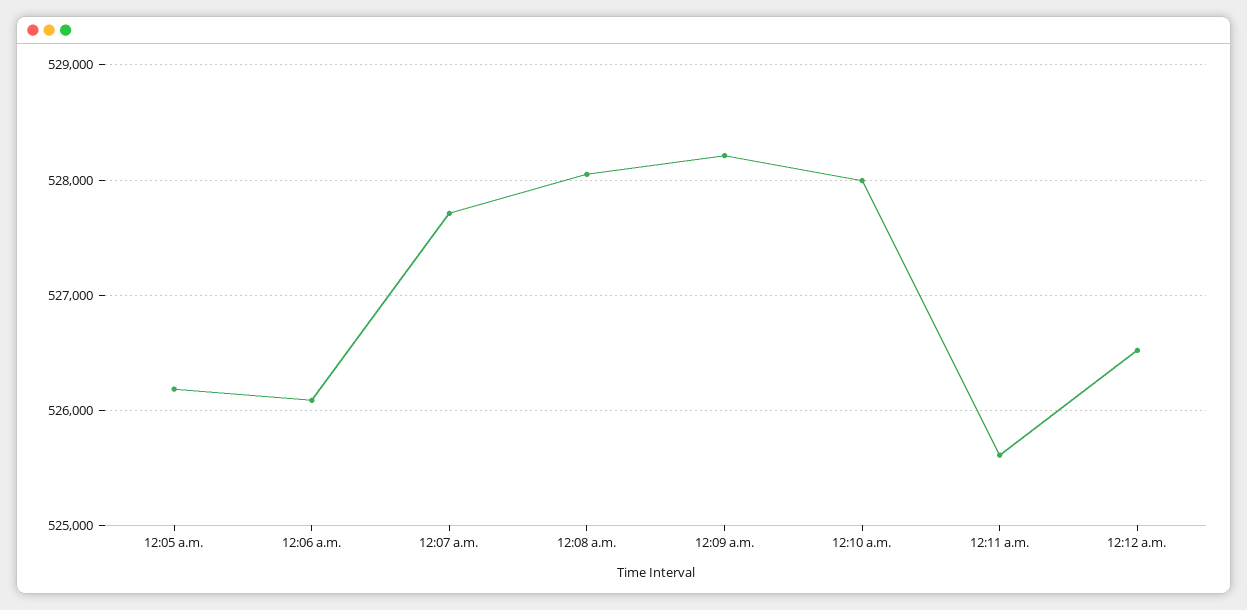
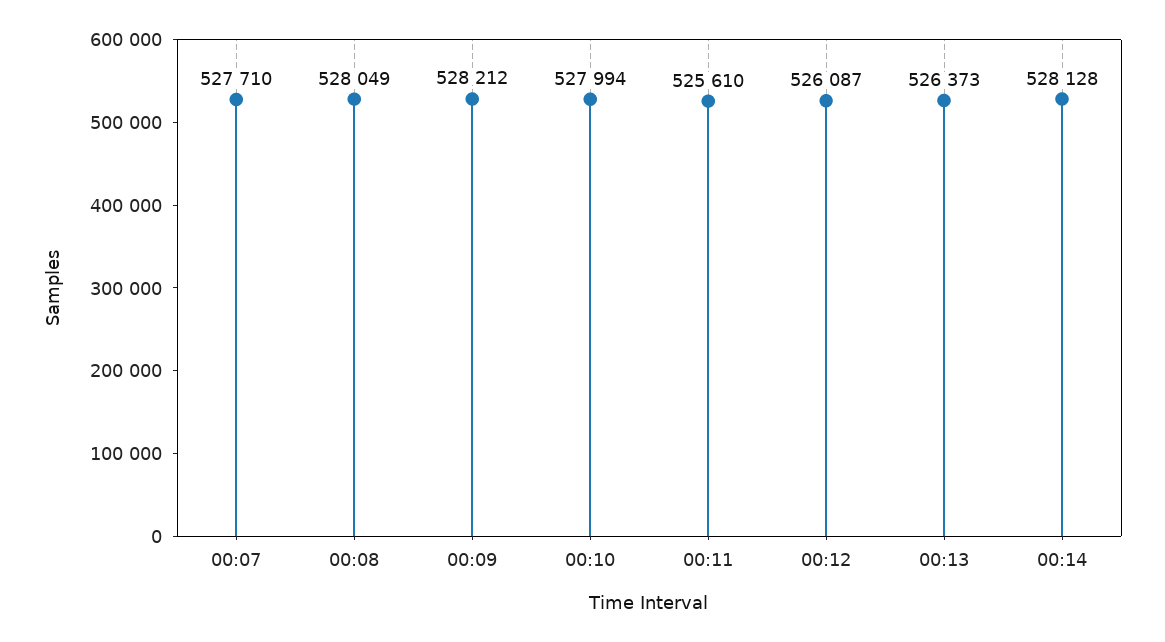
12:05 a.m.: 526200 -> none
12:06 a.m.: 526100 -> none
12:12 a.m.: 526500 -> 526087
00:13: none -> 526373
00:14: none -> 528128

